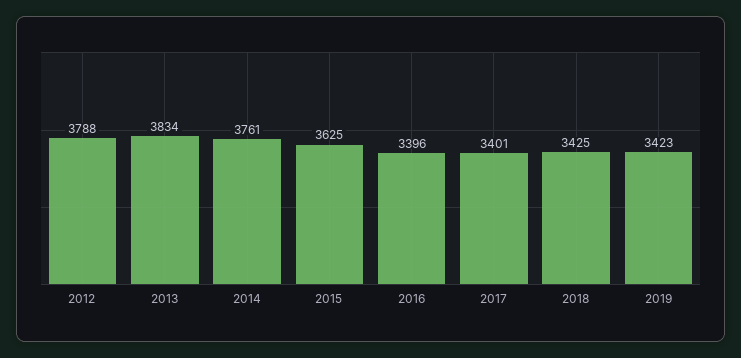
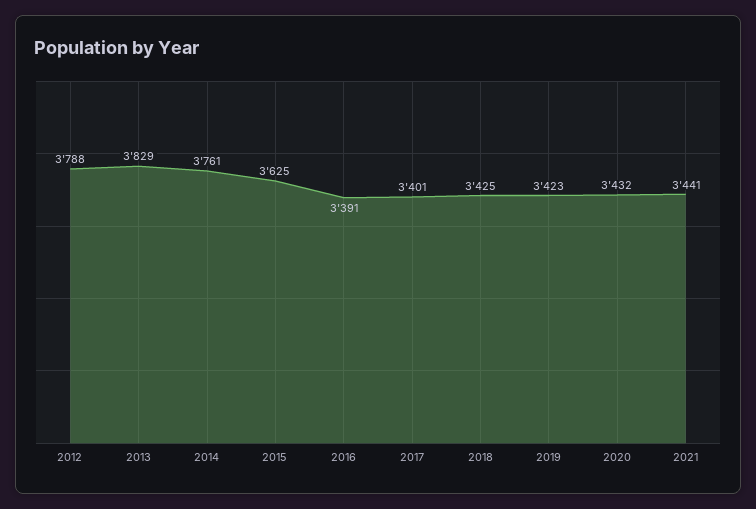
2013: 3834 -> 3829
2016: 3396 -> 3391
2020: none -> 3432
2021: none -> 3441

